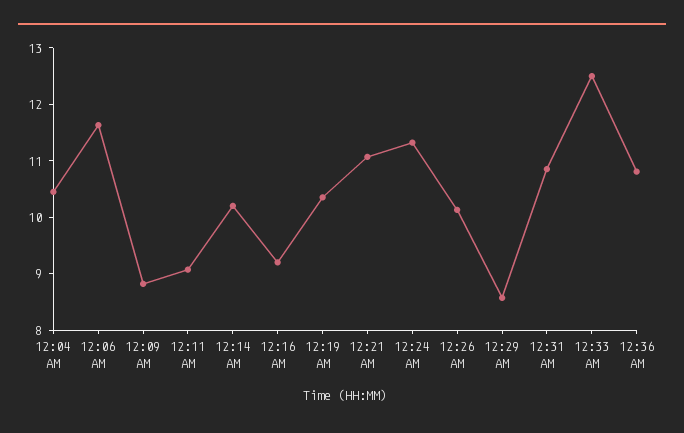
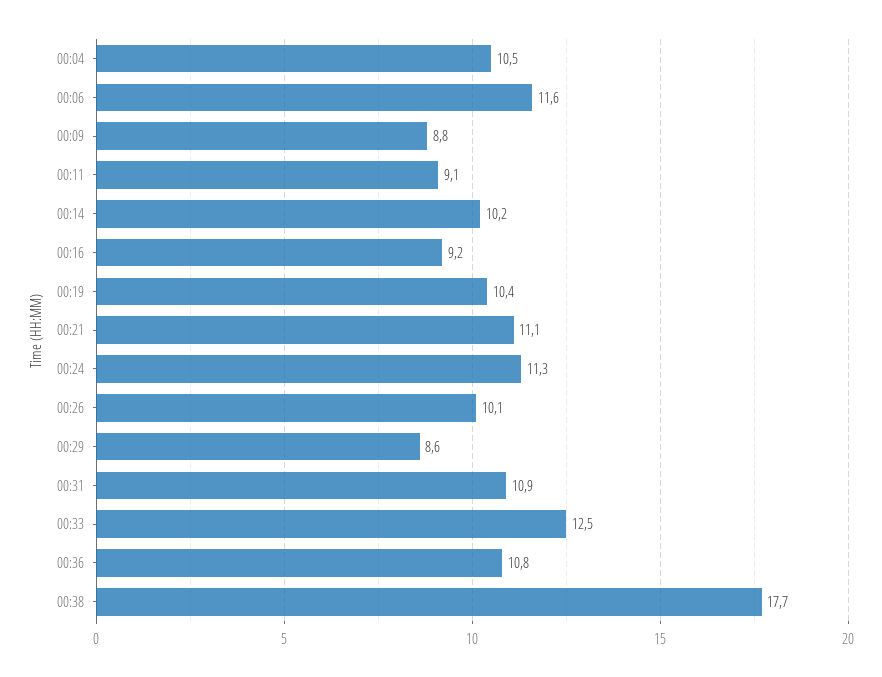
00:38: none -> 17.7

